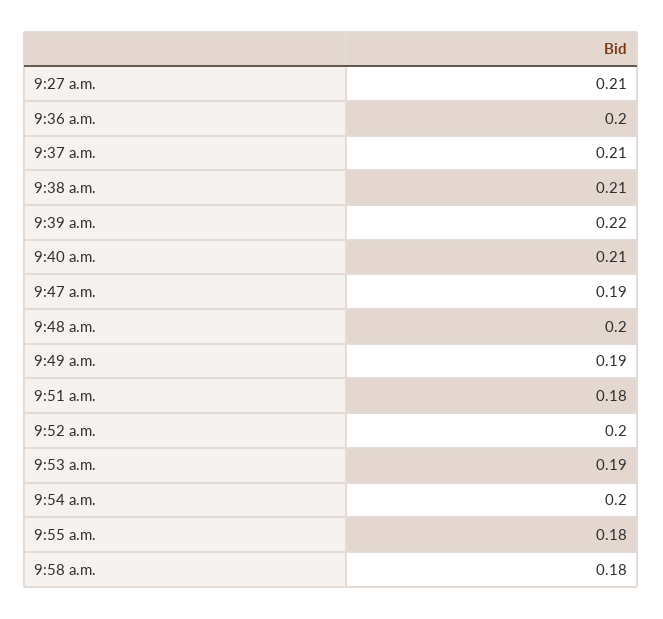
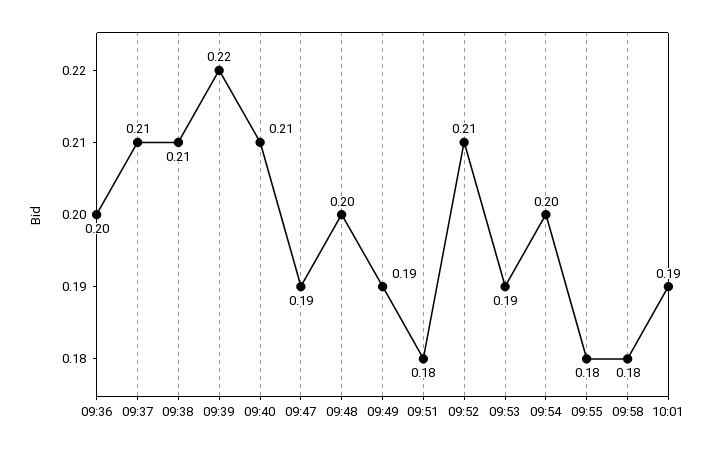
9:27 a.m.: 0.21 -> none
9:52 a.m.: 0.2 -> 0.21
10:01: none -> 0.19

